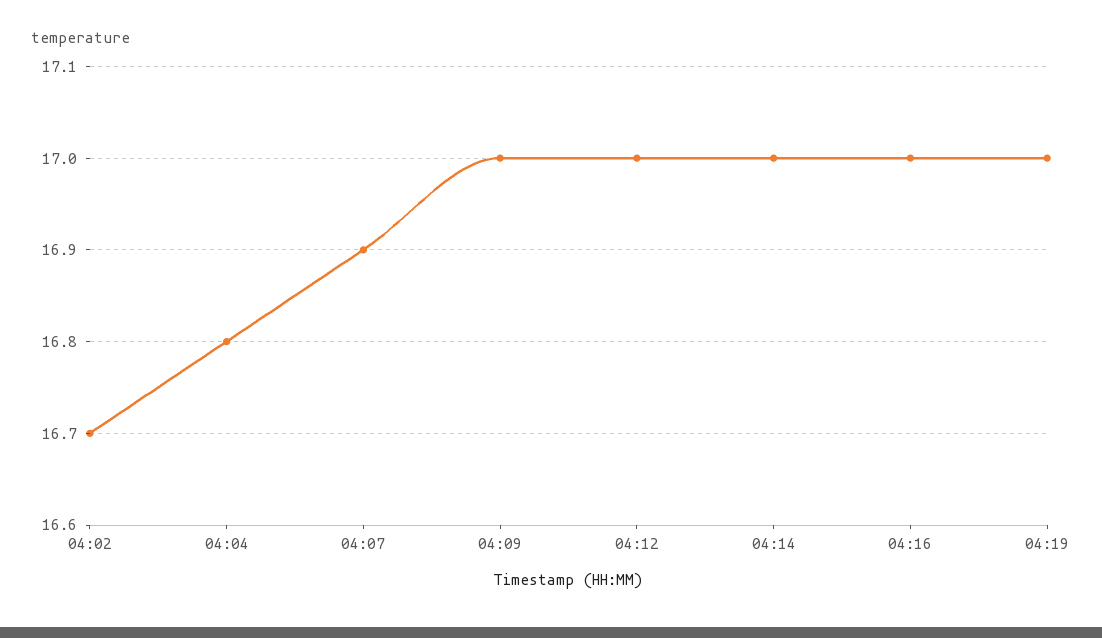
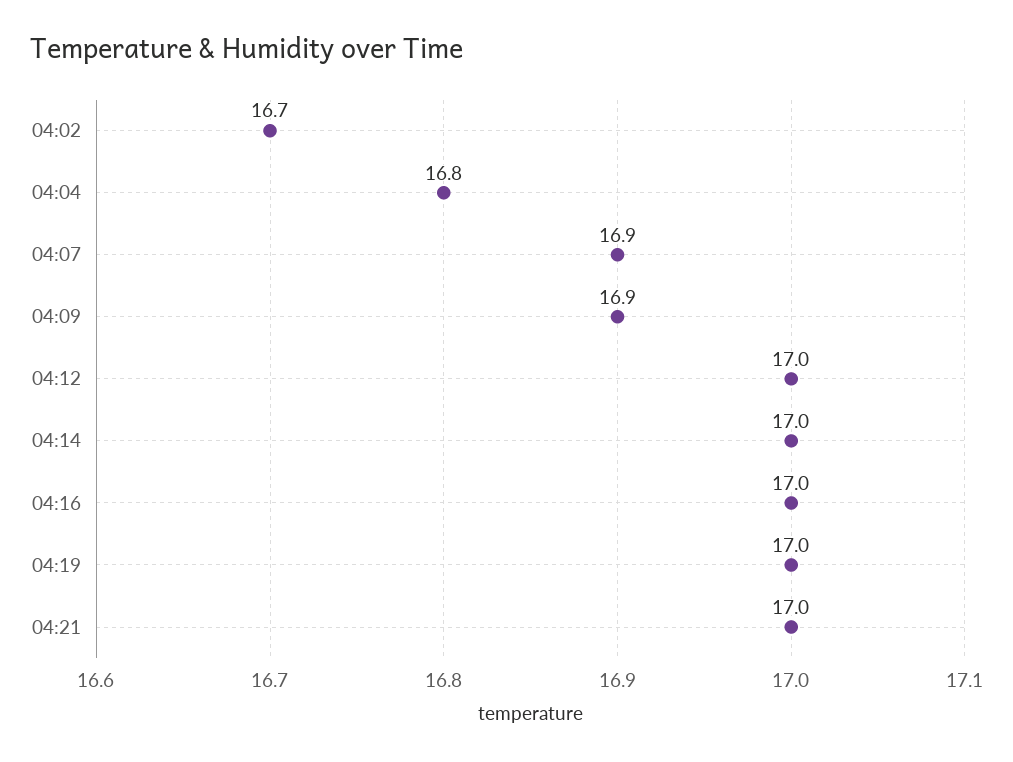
04:09: 17 -> 16.9
04:21: none -> 17

